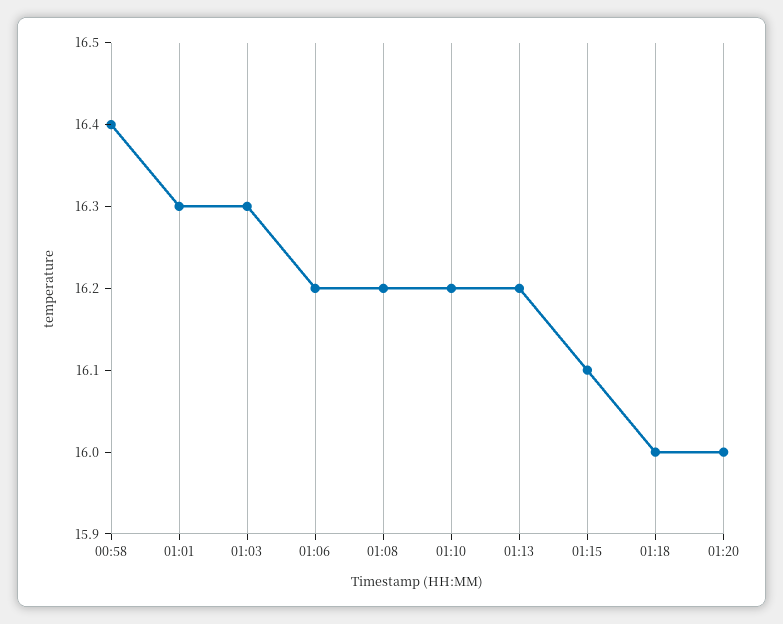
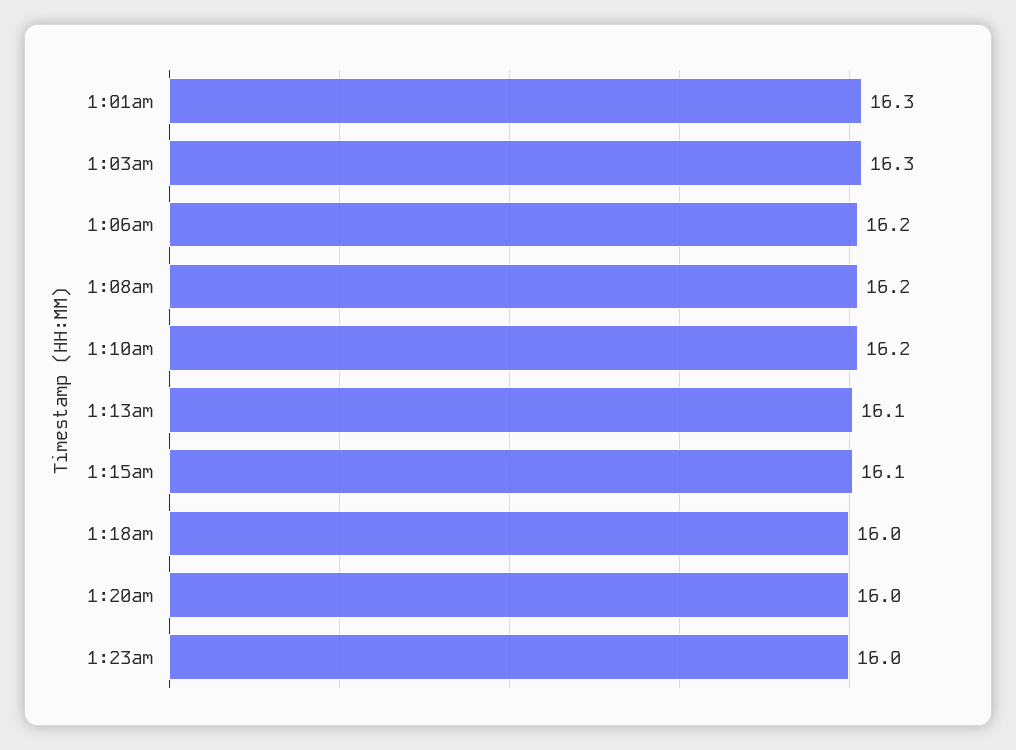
00:58: 16.4 -> none
01:13: 16.2 -> 16.1
1:23am: none -> 16

